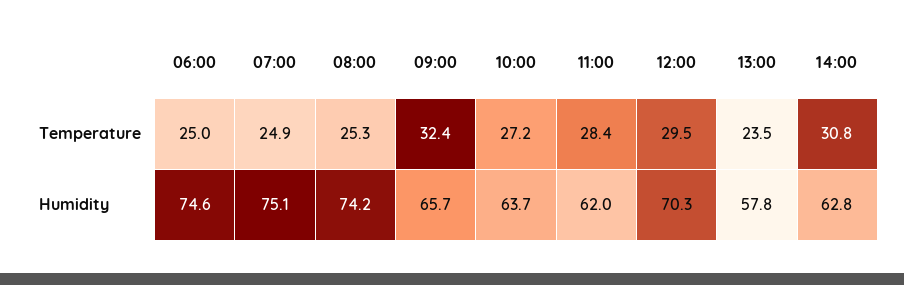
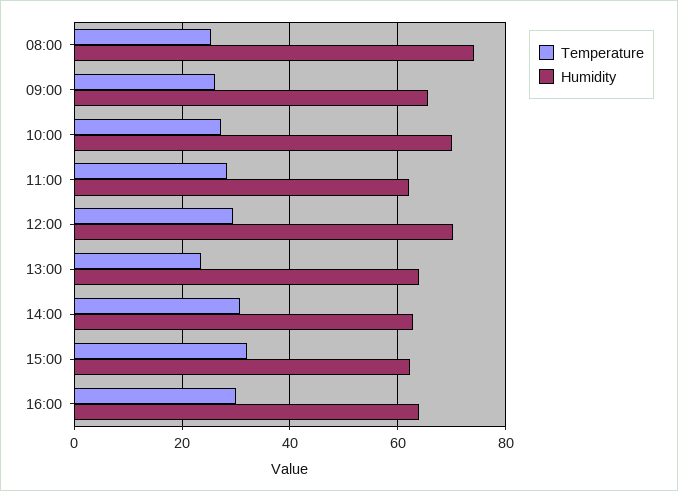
Temperature, 06:00: 25 -> none
Temperature, 07:00: 24.9 -> none
Temperature, 09:00: 32.4 -> 26
Humidity, 06:00: 74.6 -> none
Humidity, 07:00: 75.1 -> none
Humidity, 10:00: 63.7 -> 70
Humidity, 13:00: 57.8 -> 64
Temperature, 15:00: none -> 32
Humidity, 15:00: none -> 62
Temperature, 16:00: none -> 30
Humidity, 16:00: none -> 64

